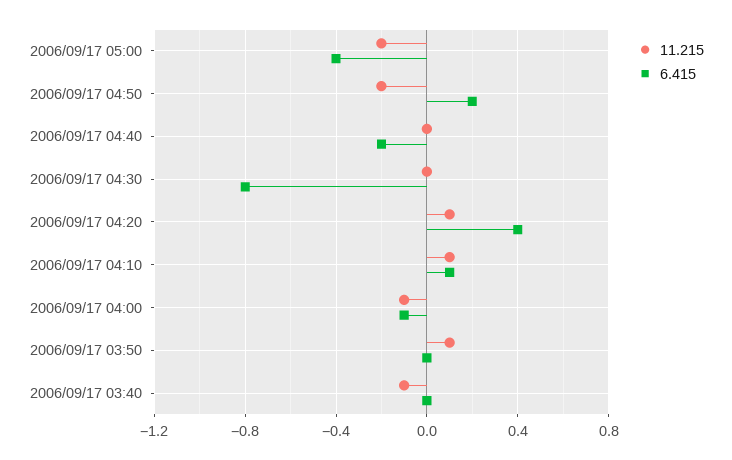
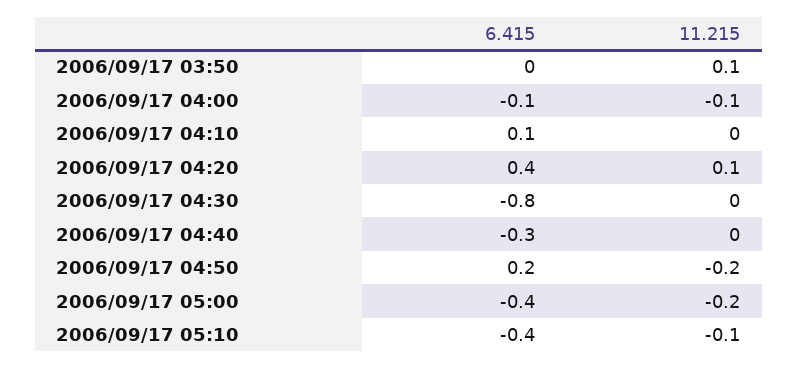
6.415, 2006/09/17 04:40: -0.2 -> -0.3
11.215, 2006/09/17 04:10: 0.1 -> 0
11.215, 2006/09/17 03:40: -0.1 -> none
6.415, 2006/09/17 03:40: 0 -> none
6.415, 2006/09/17 05:10: none -> -0.4
11.215, 2006/09/17 05:10: none -> -0.1

